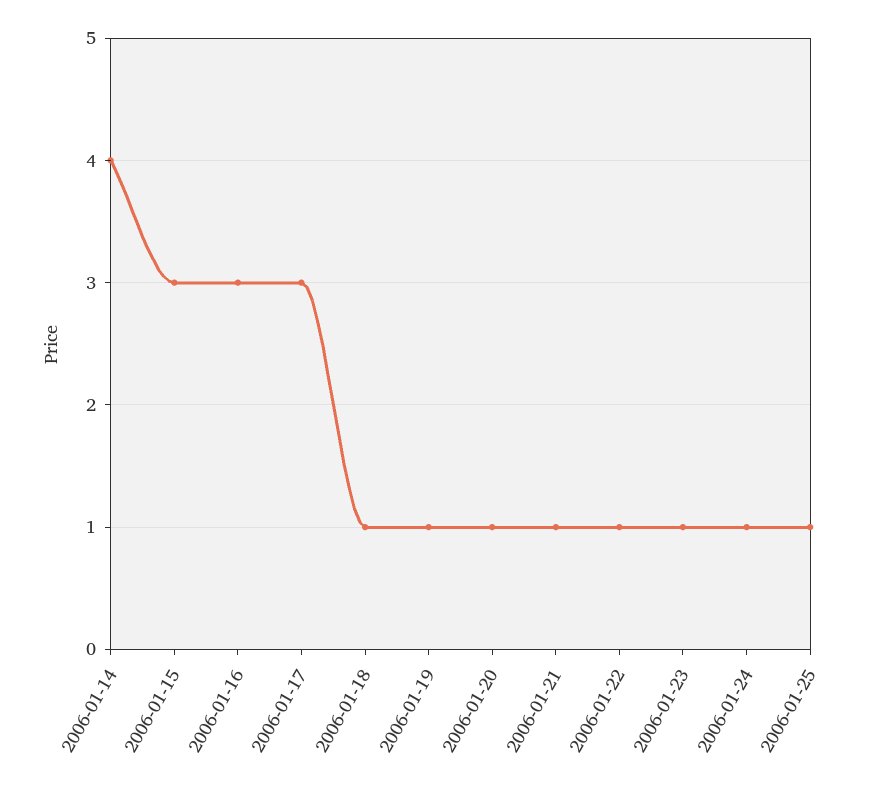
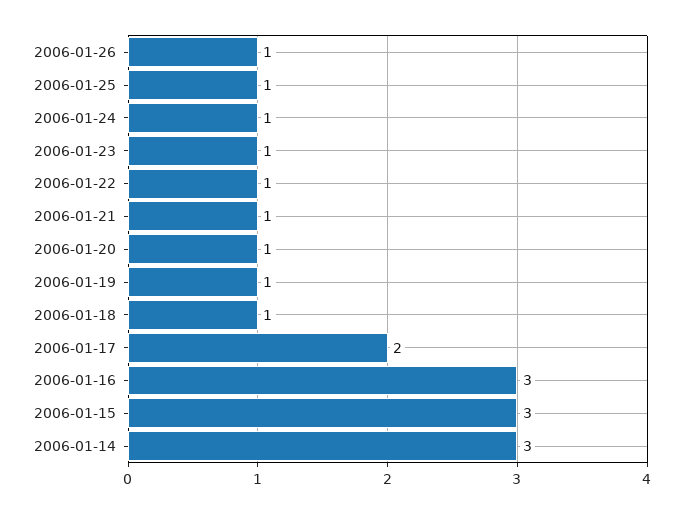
2006-01-14: 4 -> 3
2006-01-17: 3 -> 2
2006-01-26: none -> 1

